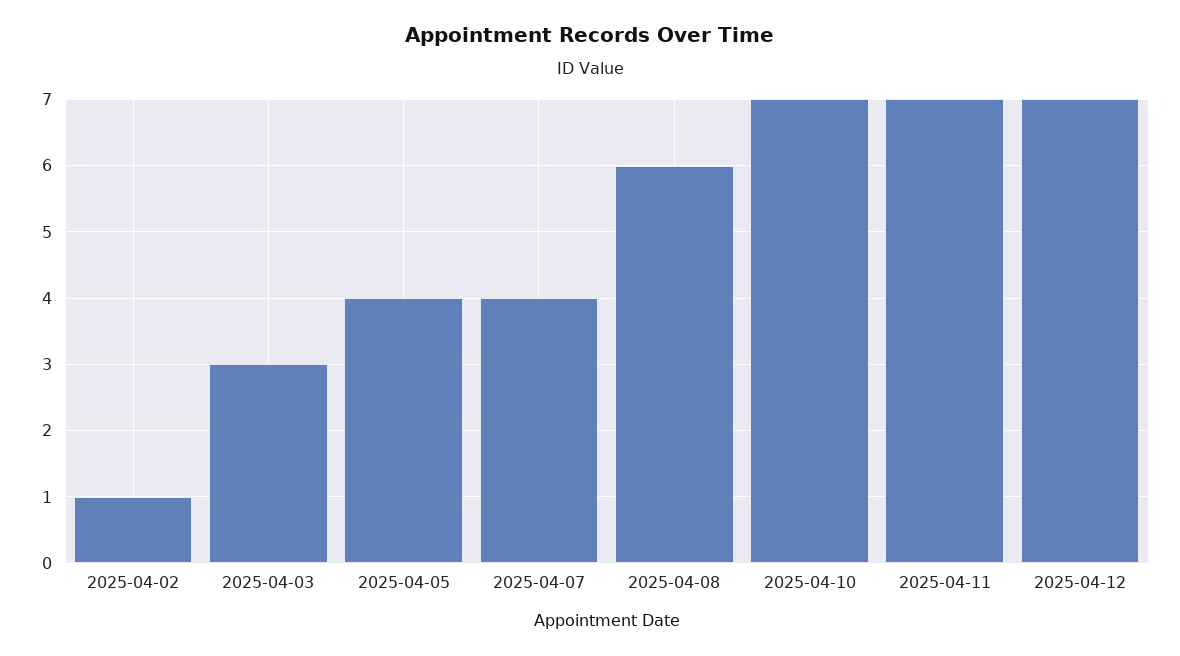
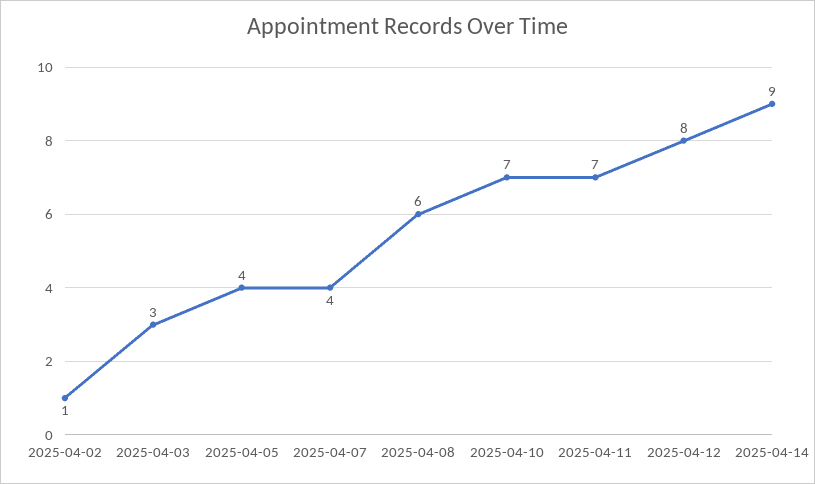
2025-04-12: 7 -> 8
2025-04-14: none -> 9

